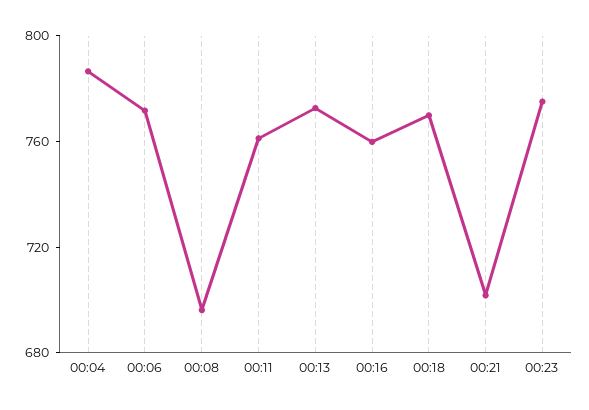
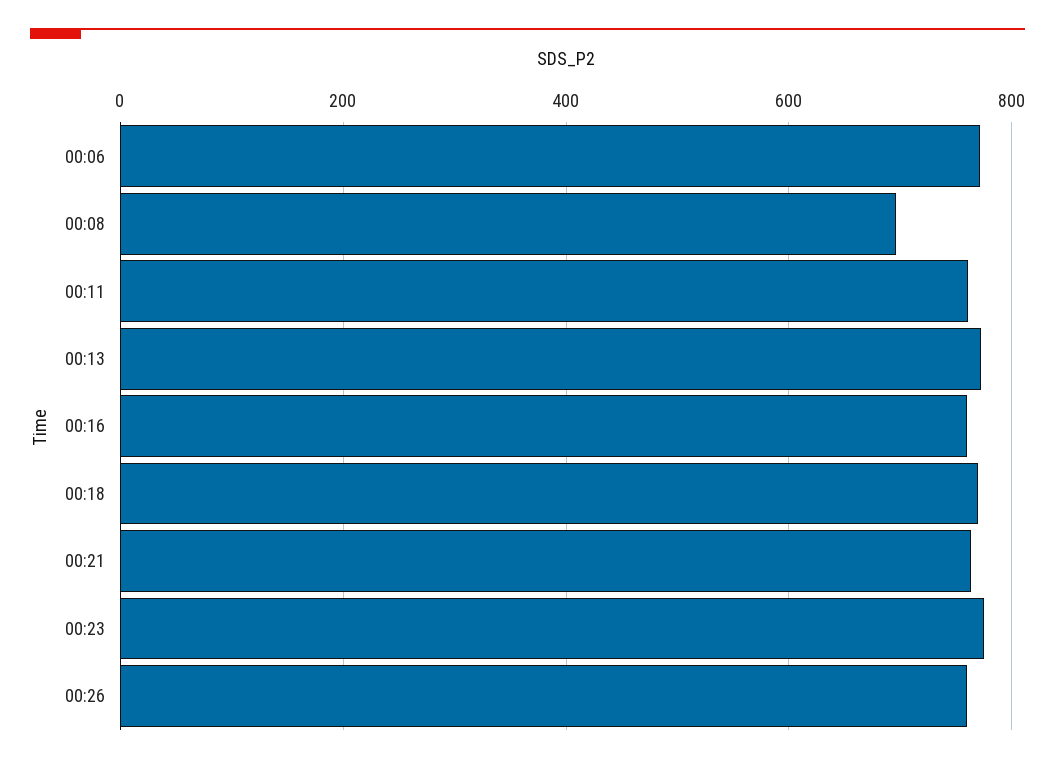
00:04: 790 -> none
00:21: 700 -> 760
00:26: none -> 760

